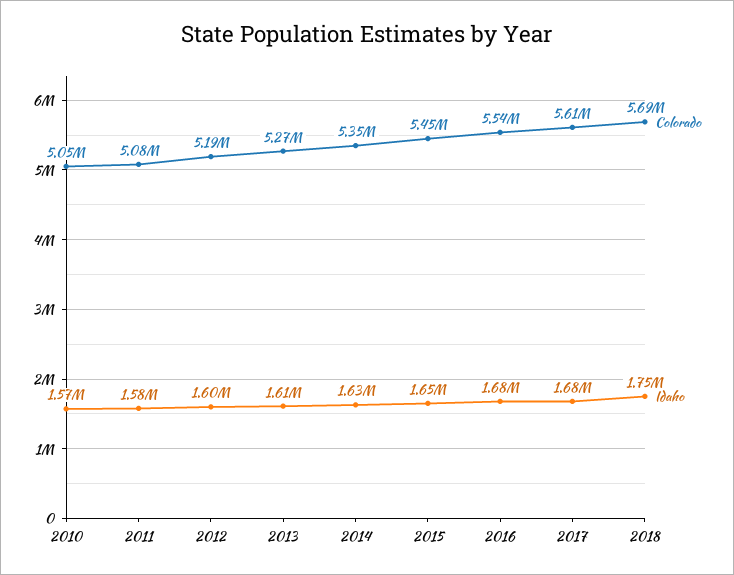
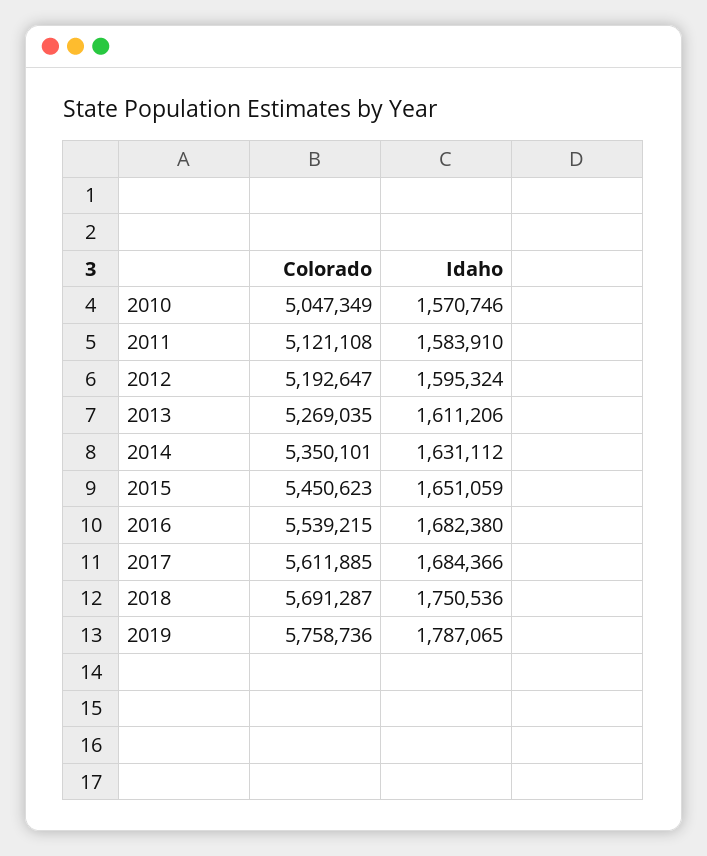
Colorado, 2011: 5080000 -> 5121108
Colorado, 2019: none -> 5758736
Idaho, 2019: none -> 1787065

